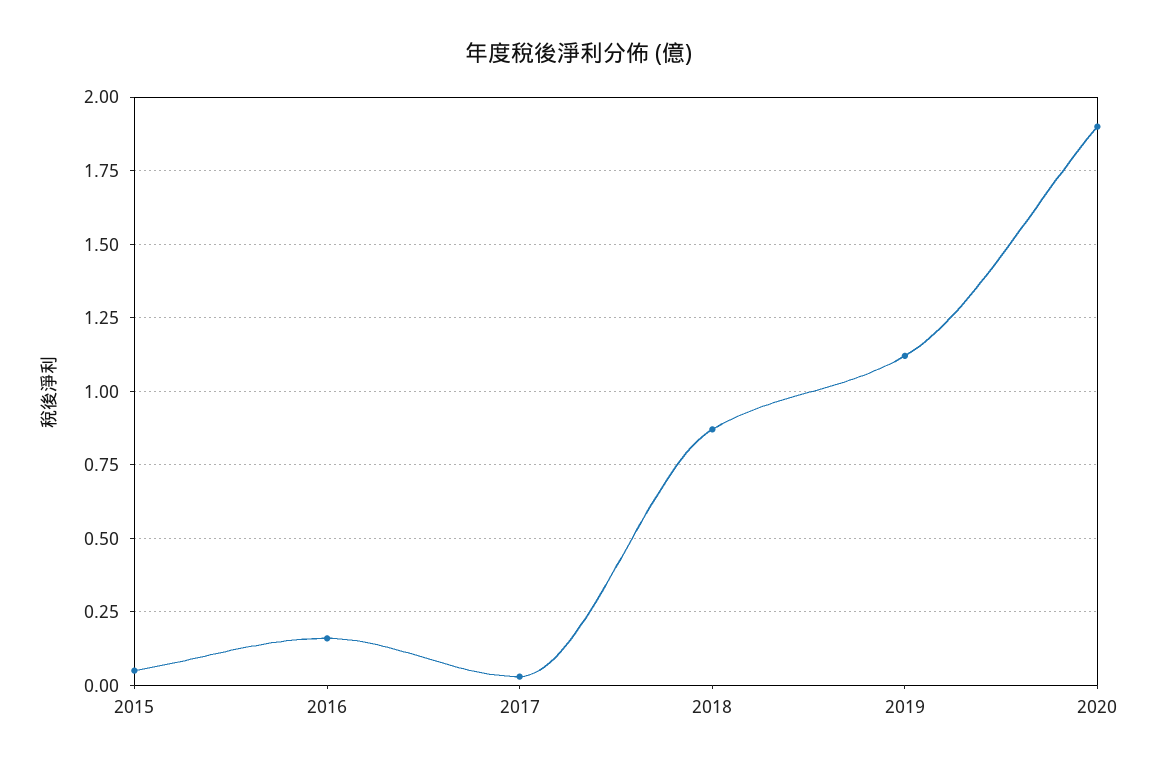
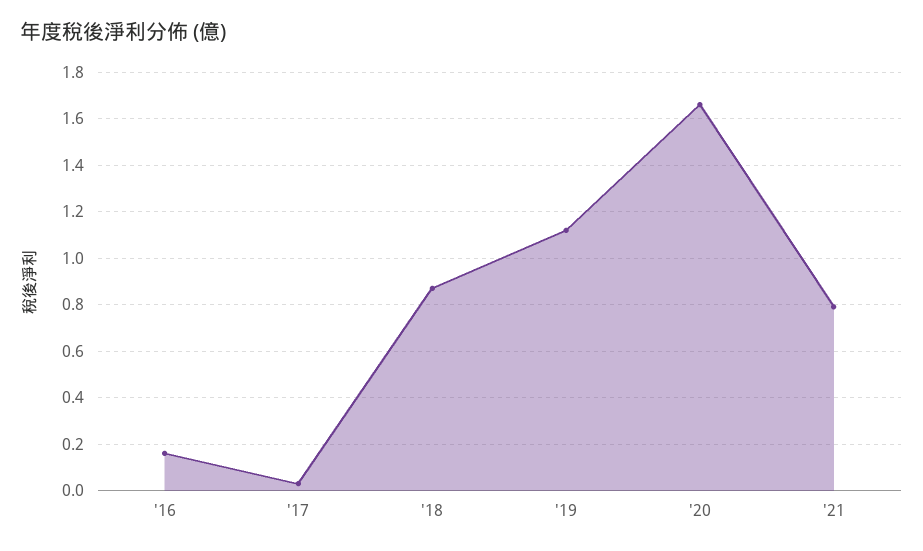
2015: 0.05 -> none
2020: 1.9 -> 1.65
'21: none -> 0.8

